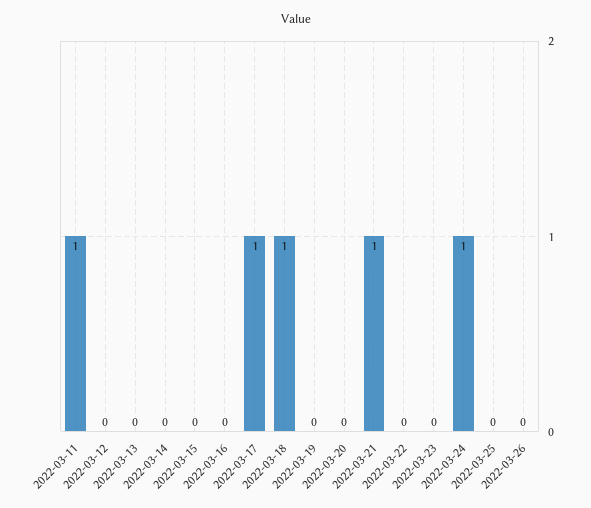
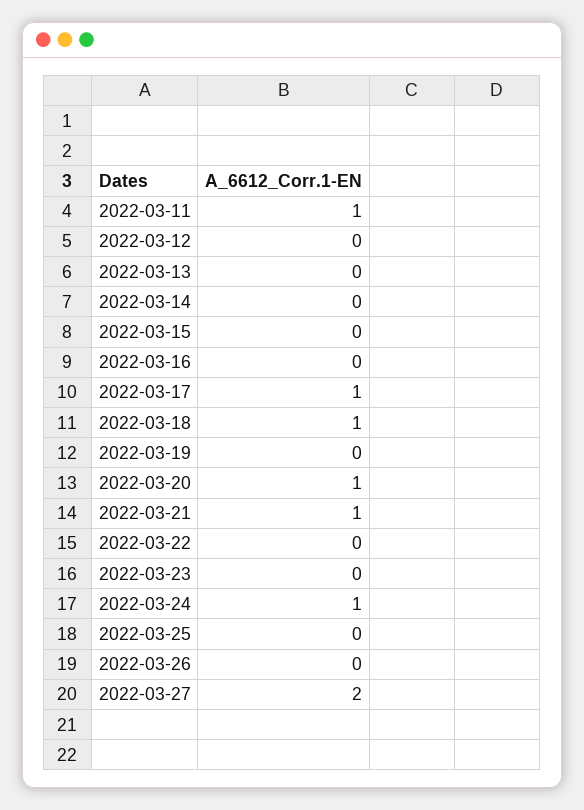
2022-03-20: 0 -> 1
2022-03-27: none -> 2

